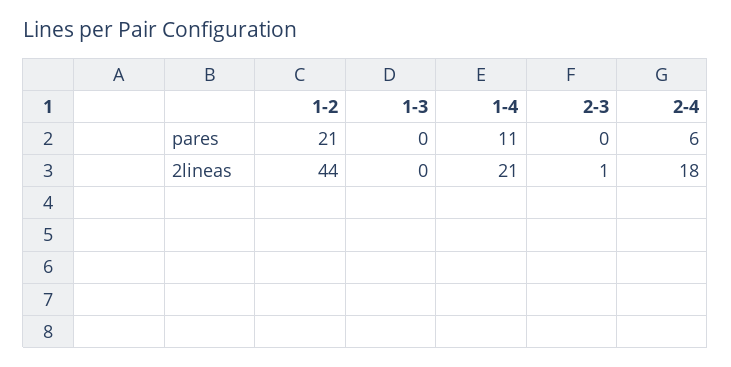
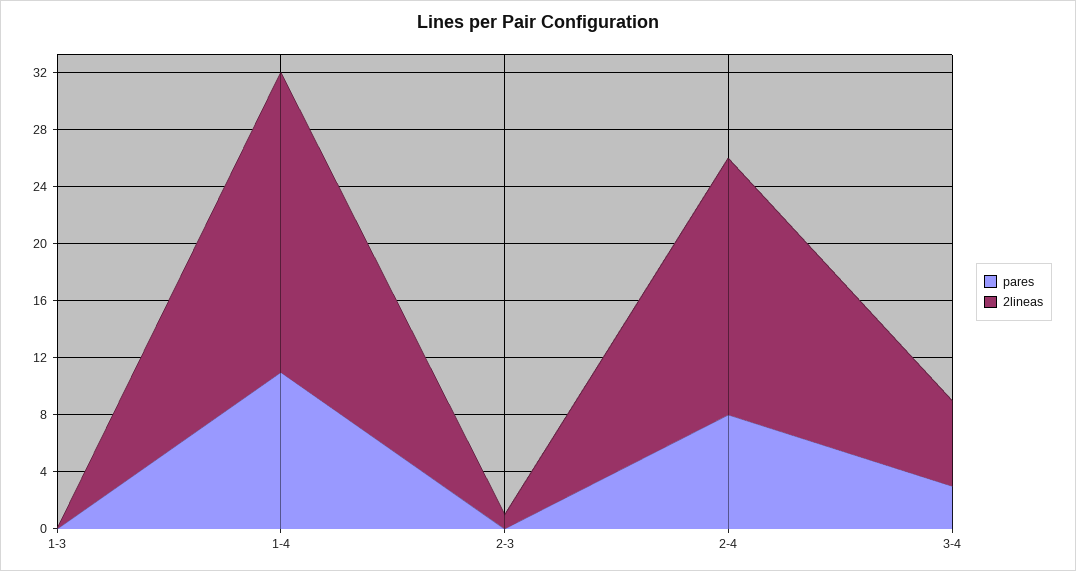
pares, 1-2: 21 -> none
pares, 2-4: 6 -> 8
2lineas, 1-2: 44 -> none
pares, 3-4: none -> 3
2lineas, 3-4: none -> 6

